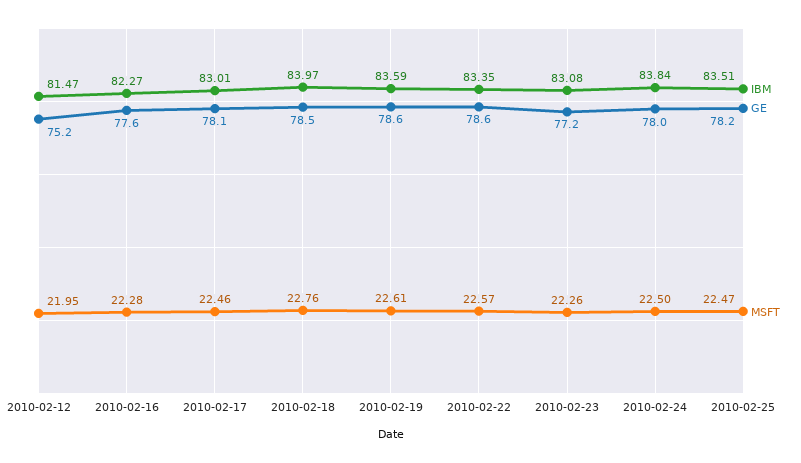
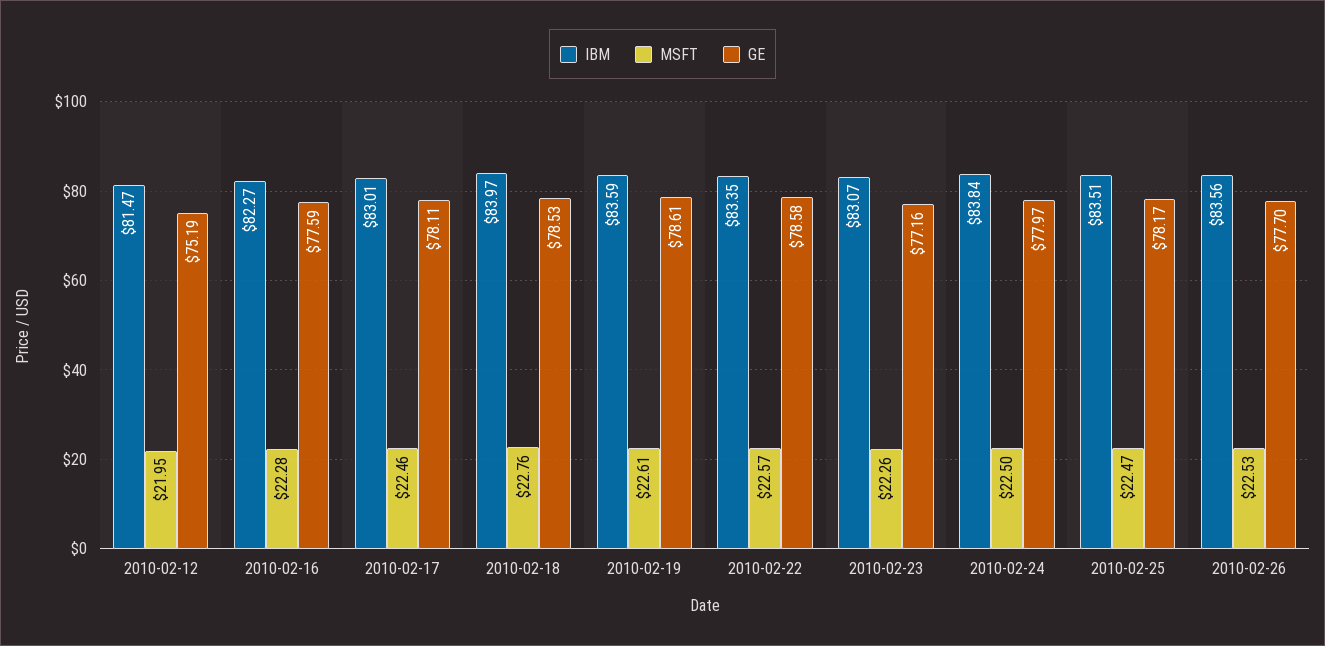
IBM, 2010-02-23: 83.08 -> 83.07
IBM, 2010-02-26: none -> 83.56
MSFT, 2010-02-26: none -> 22.53
GE, 2010-02-26: none -> 77.7

